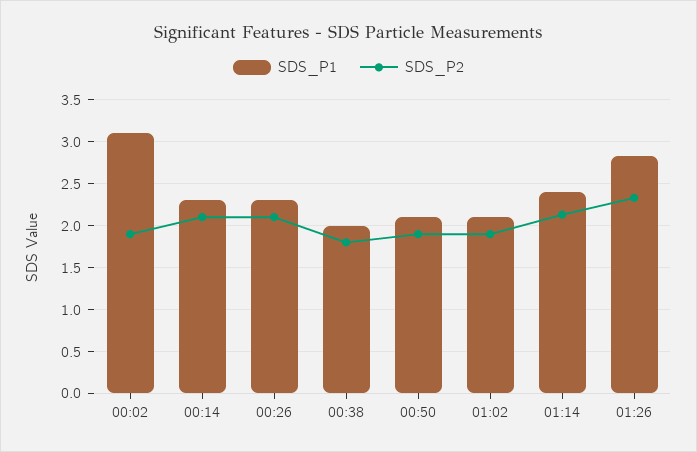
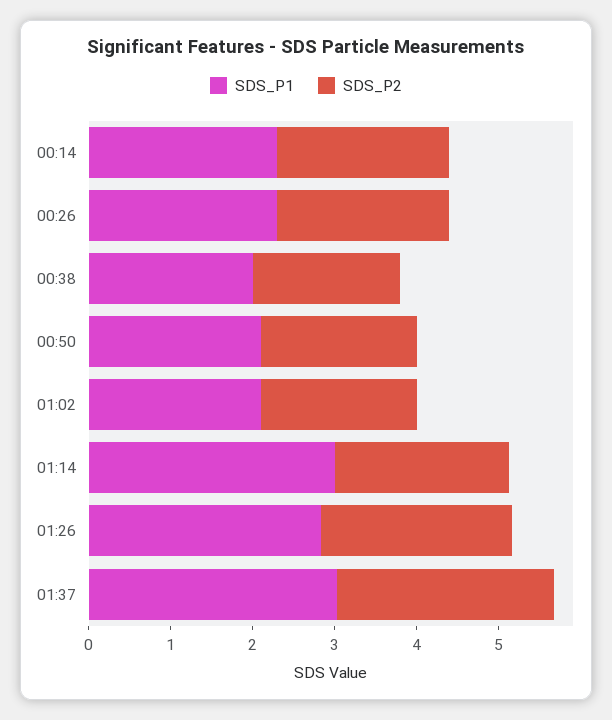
SDS_P1, 00:02: 3.1 -> none
SDS_P2, 00:02: 1.9 -> none
SDS_P1, 01:14: 2.4 -> 3
SDS_P1, 01:37: none -> 3
SDS_P2, 01:37: none -> 2.6

